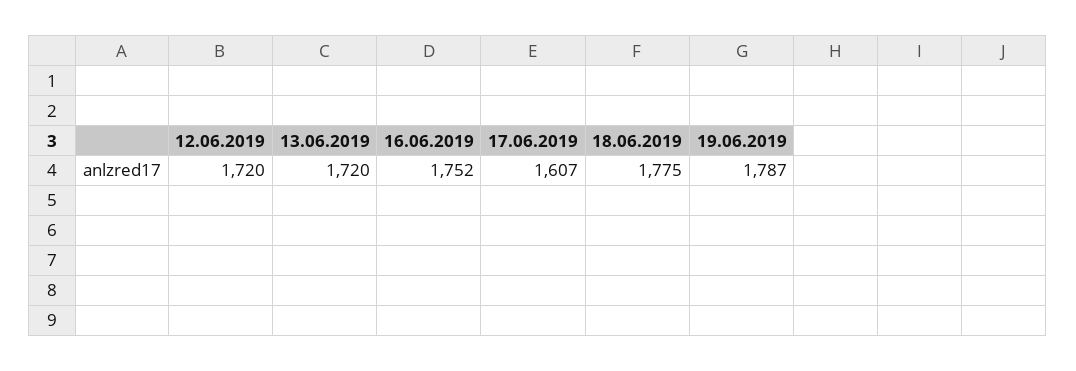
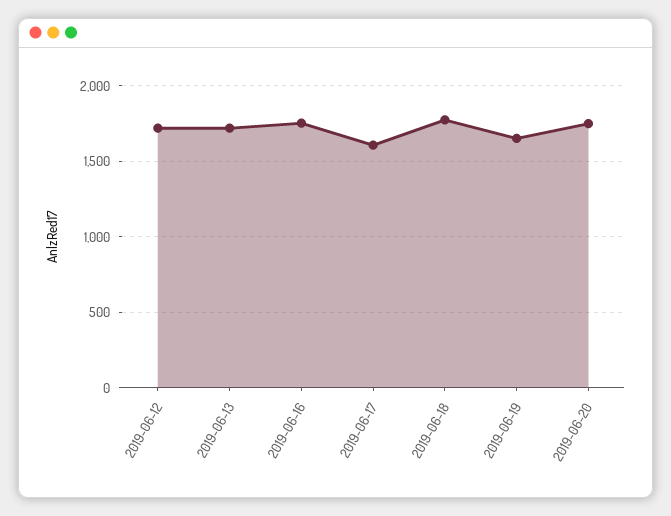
19.06.2019: 1787 -> 1650
2019-06-20: none -> 1750

